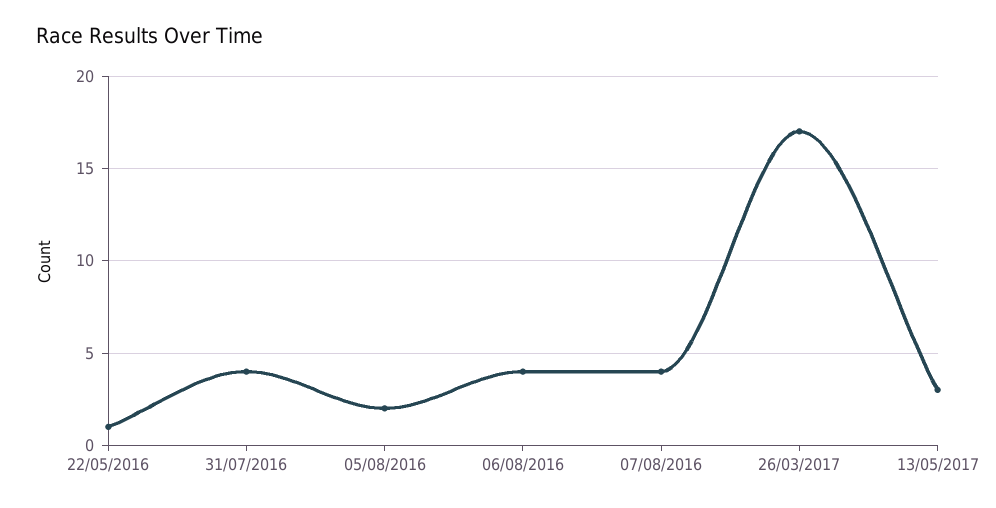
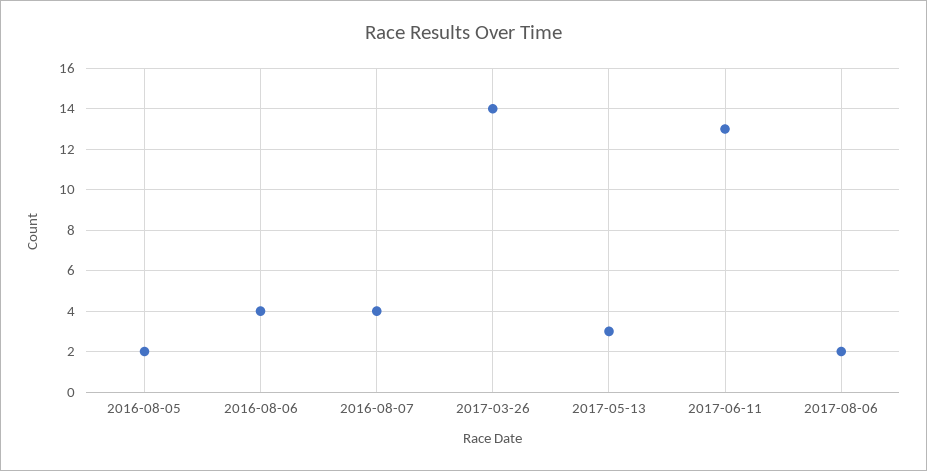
22/05/2016: 1 -> none
31/07/2016: 4 -> none
26/03/2017: 17 -> 14
2017-06-11: none -> 13
2017-08-06: none -> 2

